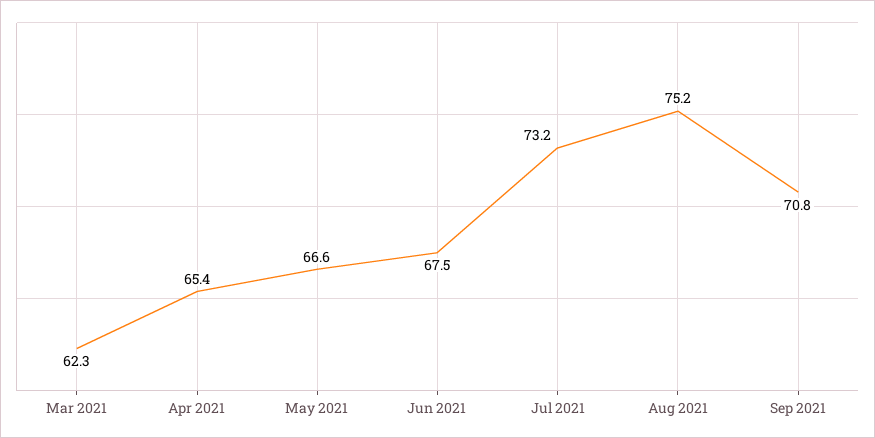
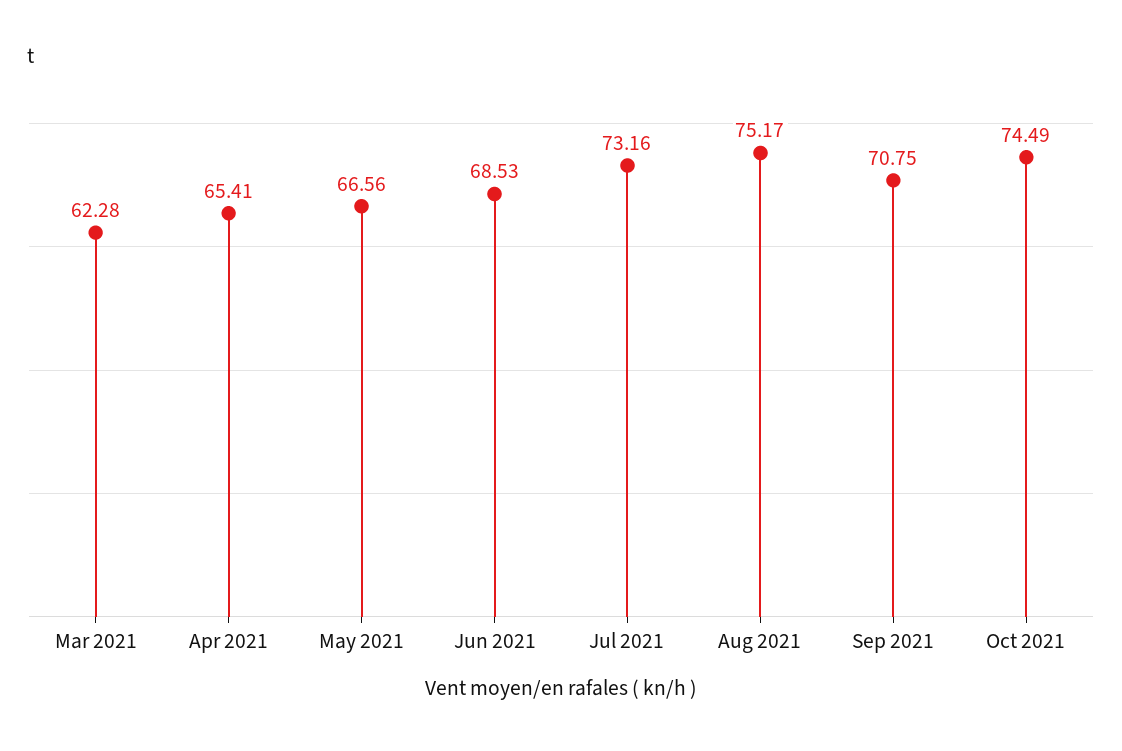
Jun 2021: 67.5 -> 68.53
Oct 2021: none -> 74.49

